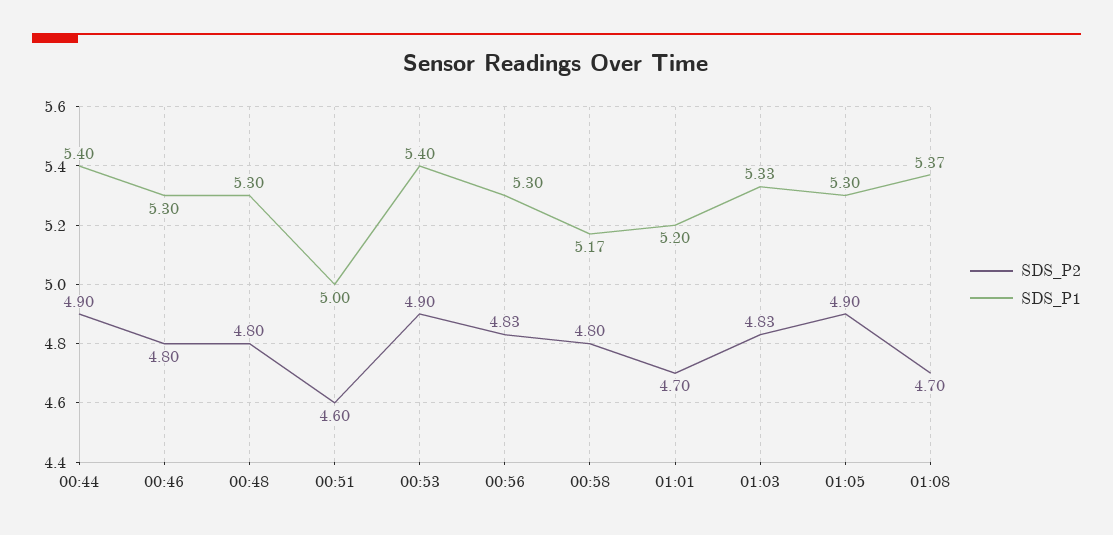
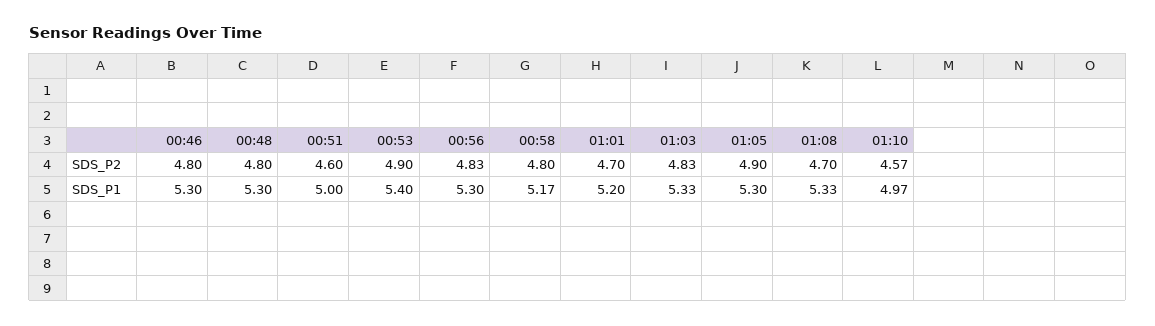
SDS_P2, 00:44: 4.9 -> none
SDS_P1, 00:44: 5.4 -> none
SDS_P1, 01:08: 5.37 -> 5.33
SDS_P2, 01:10: none -> 4.57
SDS_P1, 01:10: none -> 4.97

